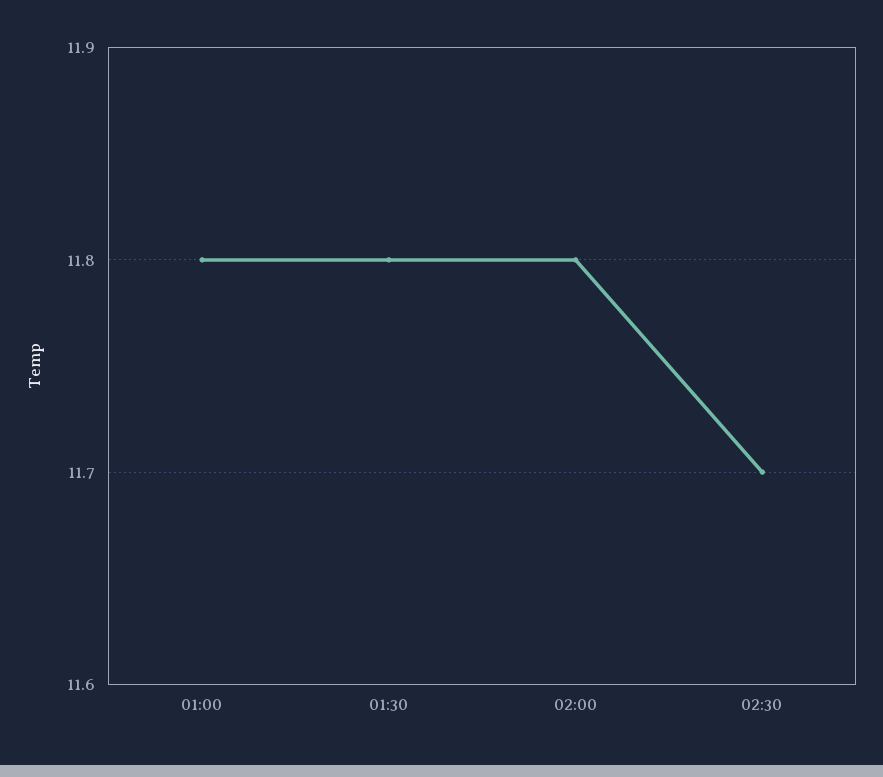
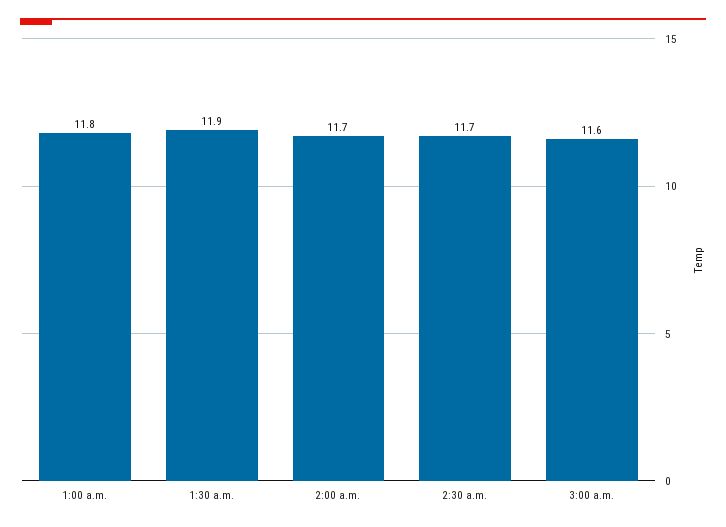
01:30: 11.8 -> 11.9
02:00: 11.8 -> 11.7
3:00 a.m.: none -> 11.6

